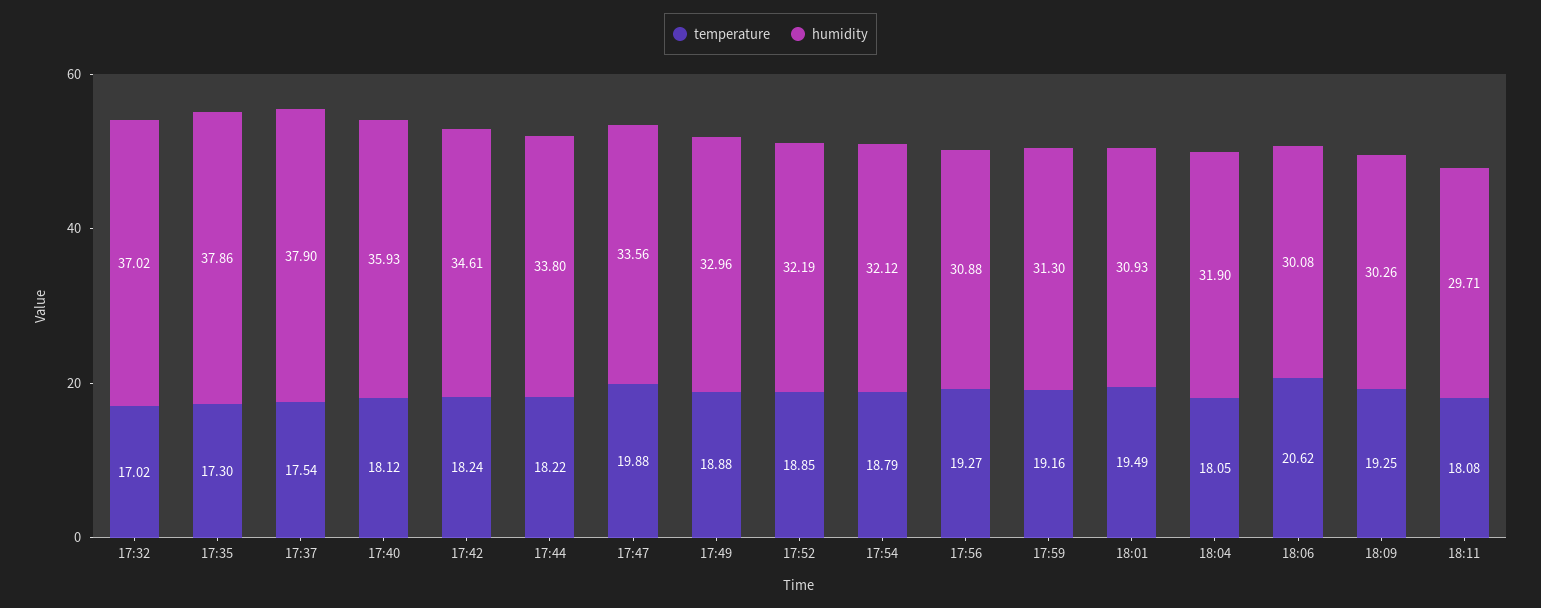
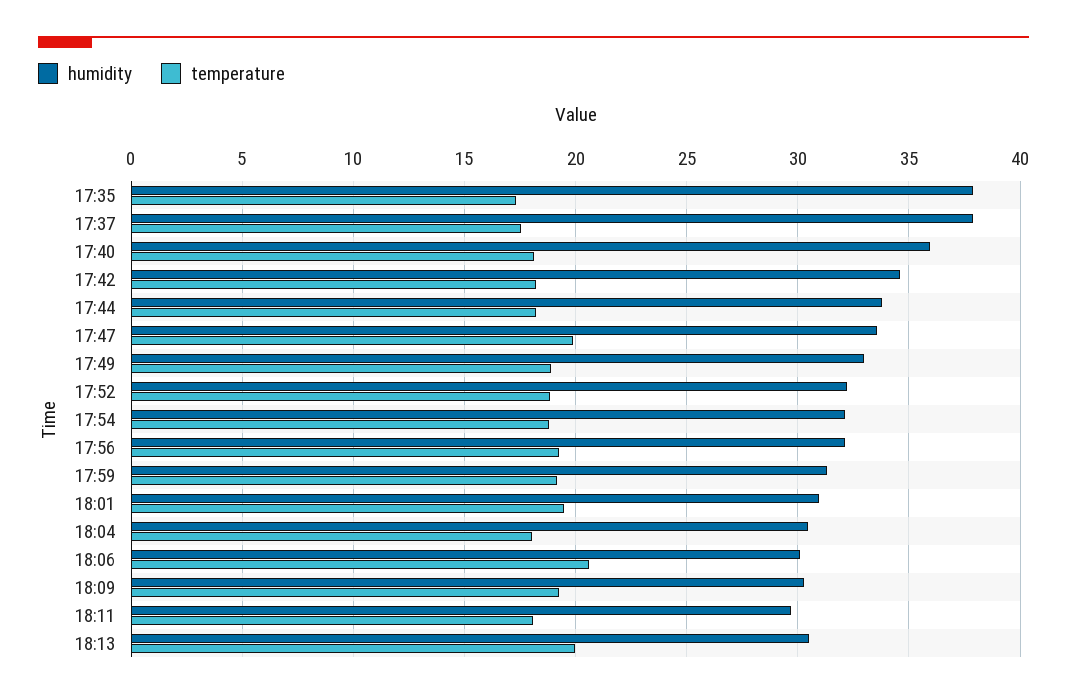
temperature, 17:32: 17.02 -> none
humidity, 17:32: 37.02 -> none
humidity, 17:56: 30.88 -> 32
humidity, 18:04: 31.9 -> 30.5
humidity, 18:13: none -> 30.5
temperature, 18:13: none -> 20

